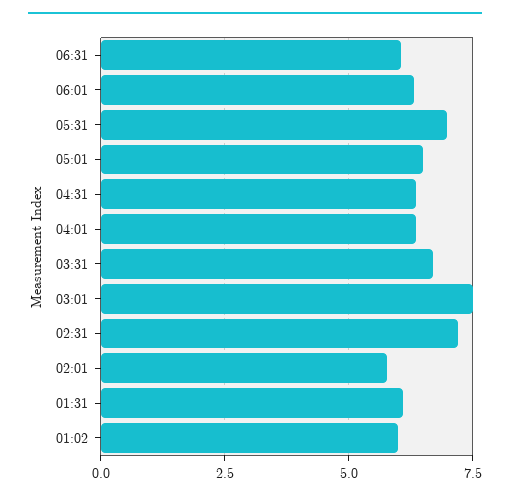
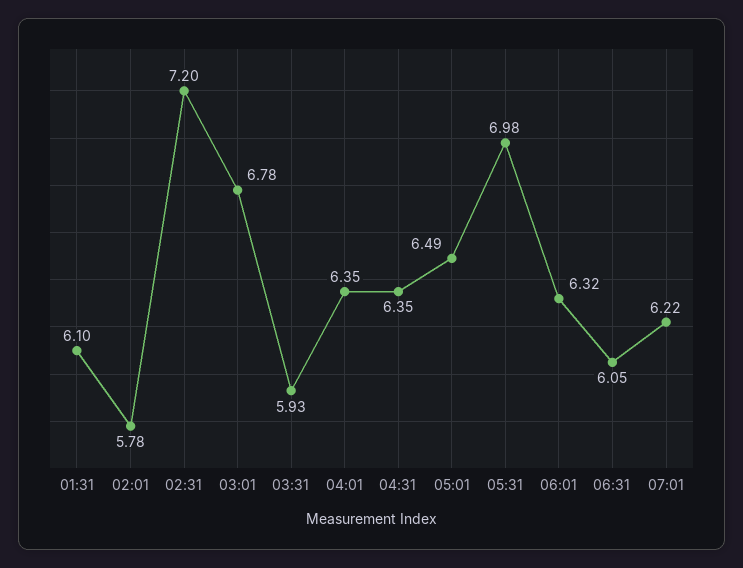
03:31: 6.75 -> 5.93
03:01: 7.5 -> 6.78
01:02: 6 -> none
07:01: none -> 6.22

